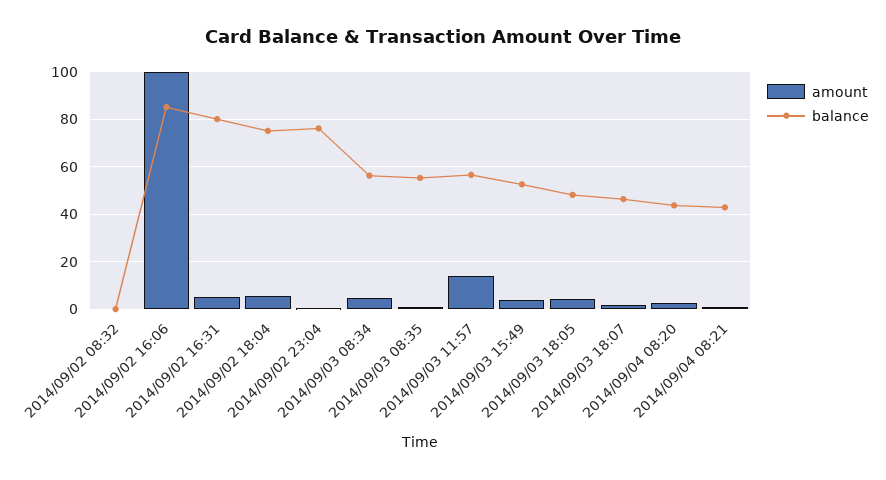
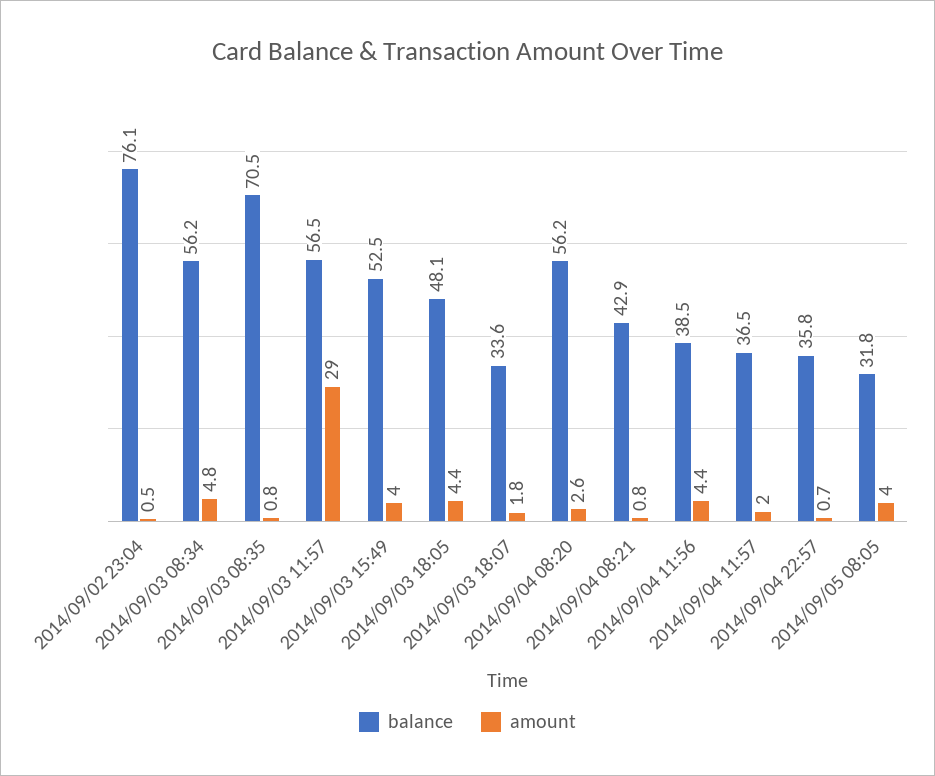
amount, 2014/09/02 08:32: 0 -> none
balance, 2014/09/02 08:32: 0 -> none
amount, 2014/09/02 16:06: 100 -> none
balance, 2014/09/02 16:06: 85 -> none
amount, 2014/09/02 16:31: 5 -> none
balance, 2014/09/02 16:31: 80 -> none
amount, 2014/09/02 18:04: 5 -> none
balance, 2014/09/02 18:04: 75 -> none
balance, 2014/09/03 08:35: 55 -> 70.5
amount, 2014/09/03 11:57: 15 -> 29
balance, 2014/09/03 18:07: 45 -> 33.6
balance, 2014/09/04 08:20: 45 -> 56.2
balance, 2014/09/04 11:56: none -> 38.5
amount, 2014/09/04 11:56: none -> 4.4
balance, 2014/09/04 11:57: none -> 36.5
amount, 2014/09/04 11:57: none -> 2
balance, 2014/09/04 22:57: none -> 35.8
amount, 2014/09/04 22:57: none -> 0.7
balance, 2014/09/05 08:05: none -> 31.8
amount, 2014/09/05 08:05: none -> 4

